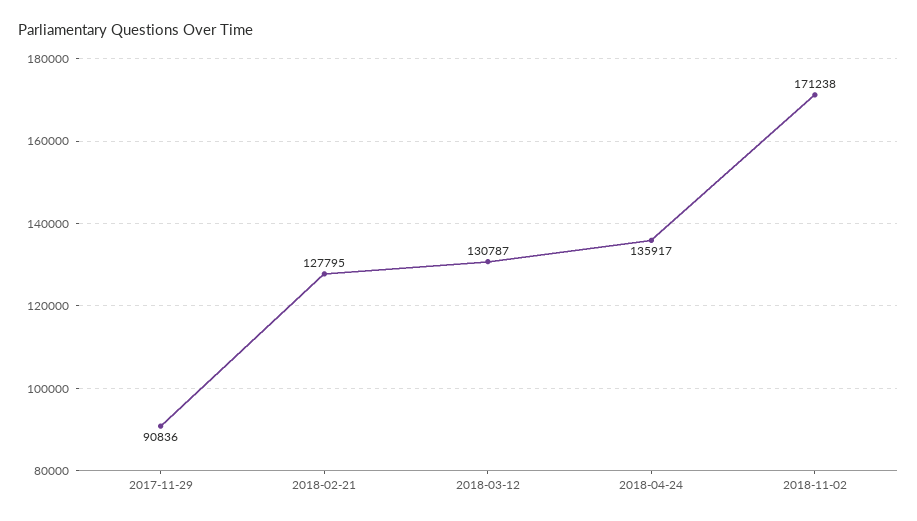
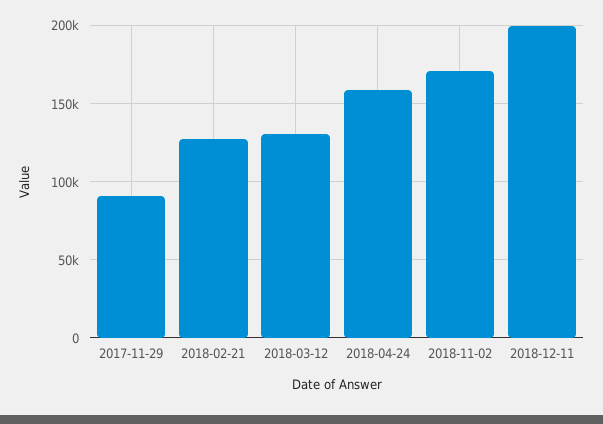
2018-04-24: 135917 -> 160000
2018-12-11: none -> 200000

